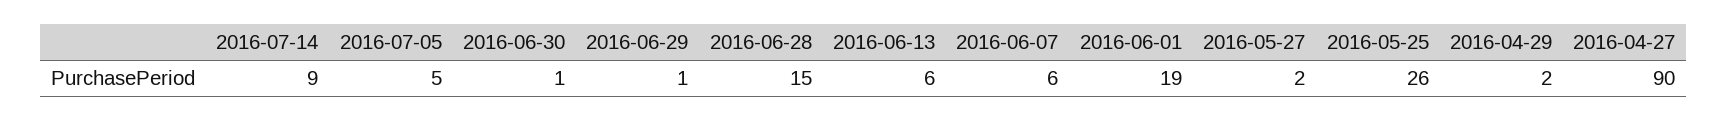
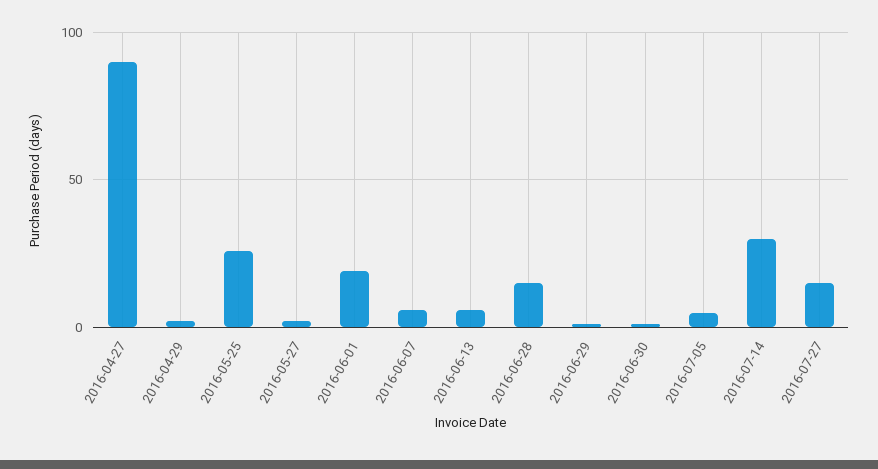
2016-07-14: 9 -> 30
2016-07-27: none -> 15

